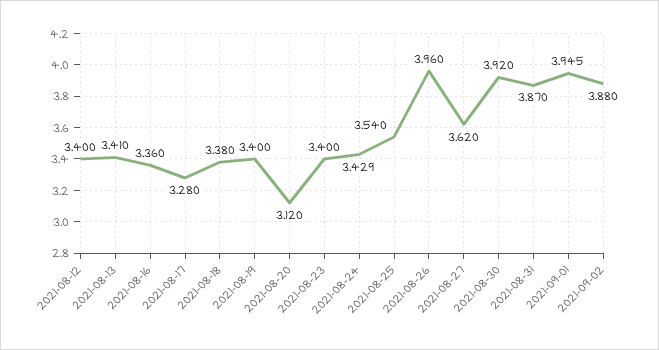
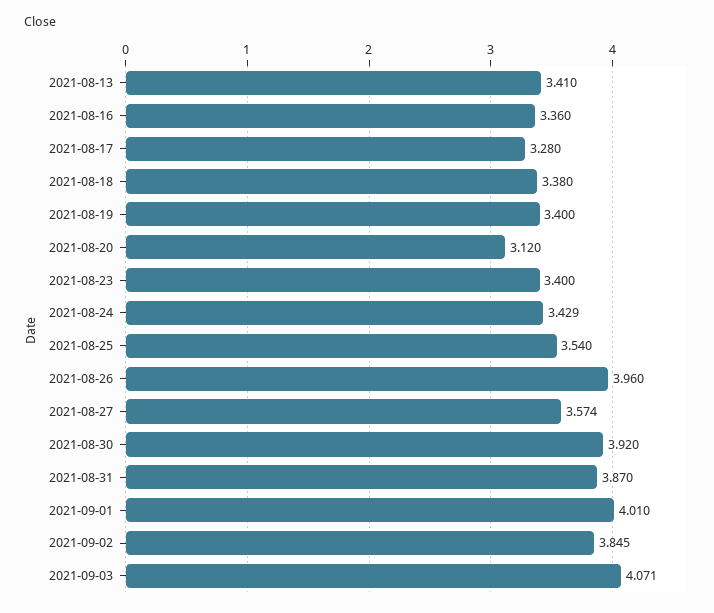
2021-08-12: 3.4 -> none
2021-08-27: 3.62 -> 3.574
2021-09-01: 3.945 -> 4.01
2021-09-02: 3.88 -> 3.845
2021-09-03: none -> 4.071

